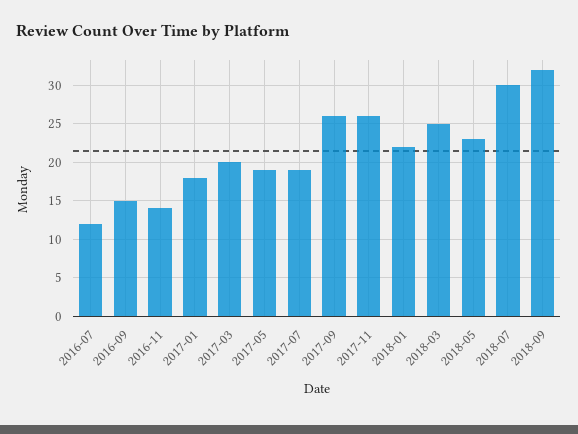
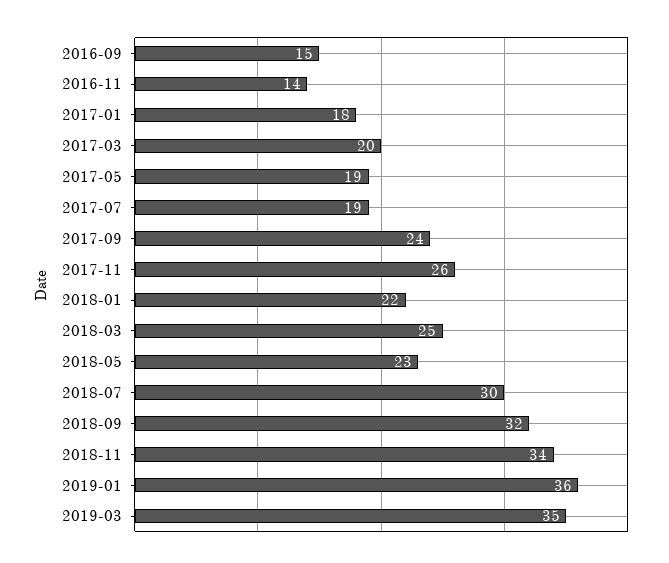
2016-07: 12 -> none
2017-09: 26 -> 24
2018-11: none -> 34
2019-01: none -> 36
2019-03: none -> 35

